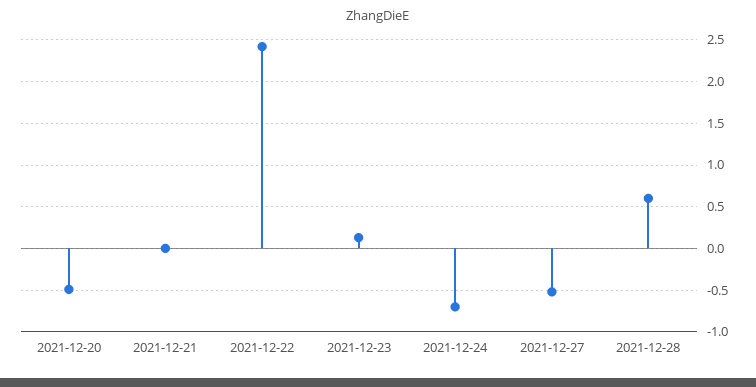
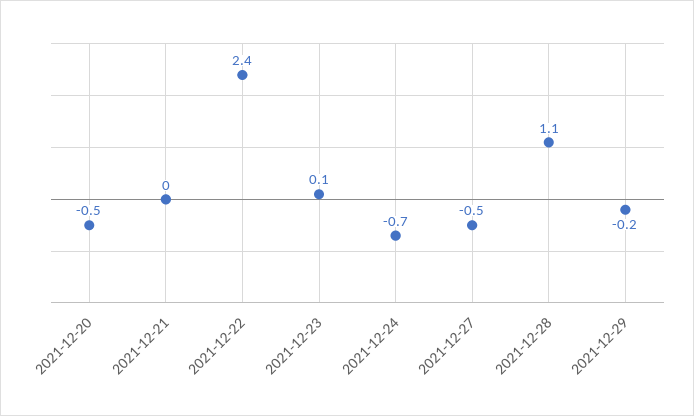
2021-12-28: 0.6 -> 1.1
2021-12-29: none -> -0.2

